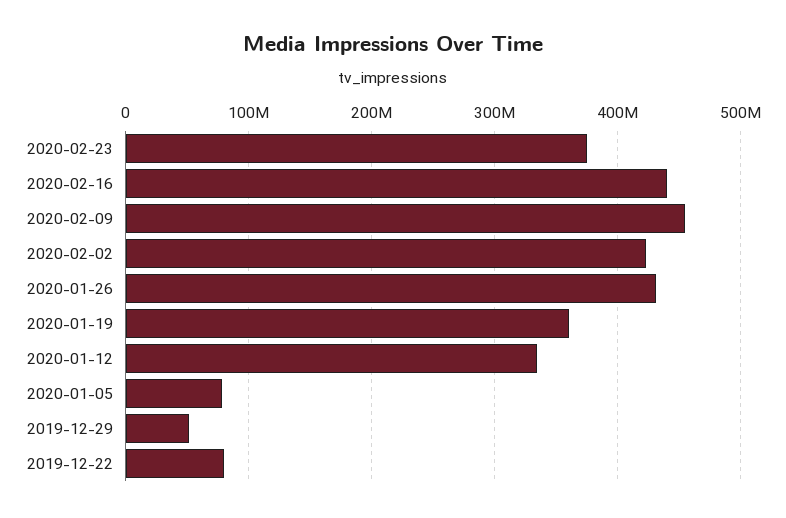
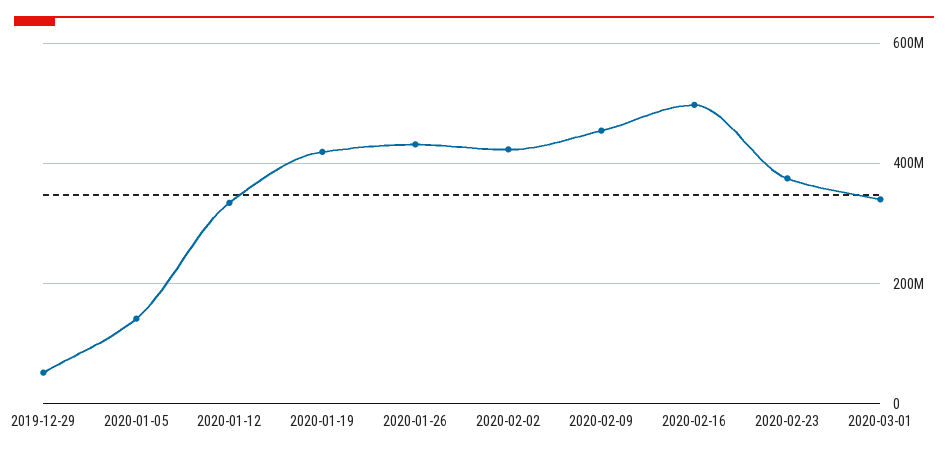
2020-02-16: 440000000 -> 500000000
2020-01-19: 360000000 -> 420000000
2020-01-05: 80000000 -> 140000000
2019-12-22: 80000000 -> none
2020-03-01: none -> 340000000

